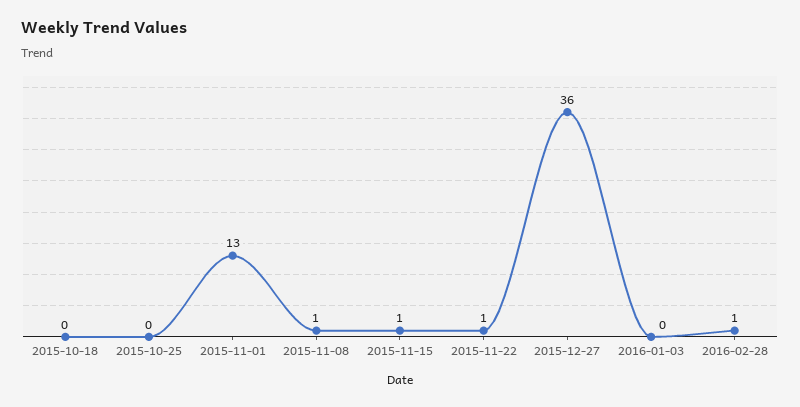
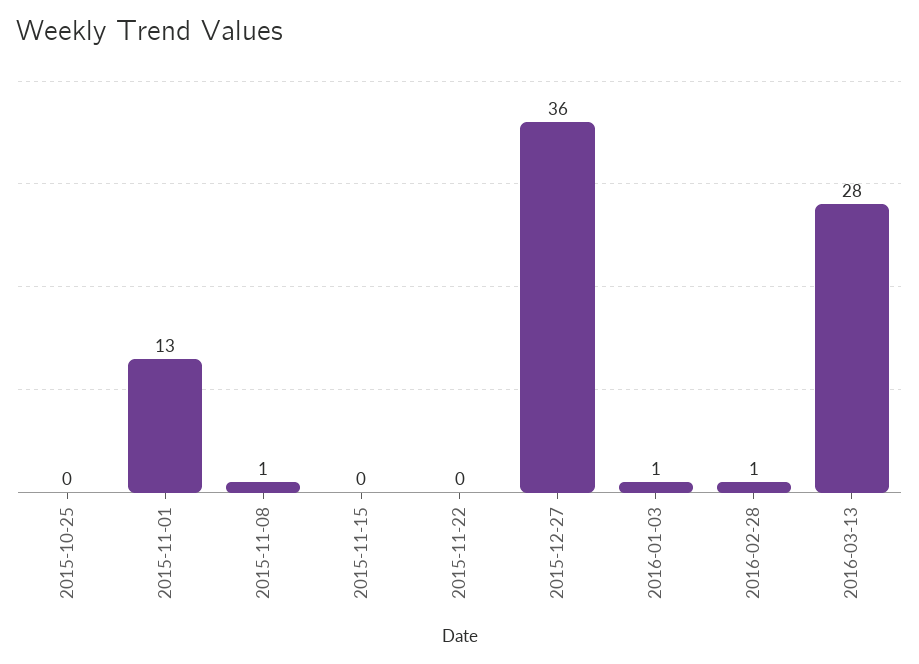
2015-10-18: 0 -> none
2015-11-15: 1 -> 0
2015-11-22: 1 -> 0
2016-01-03: 0 -> 1
2016-03-13: none -> 28

